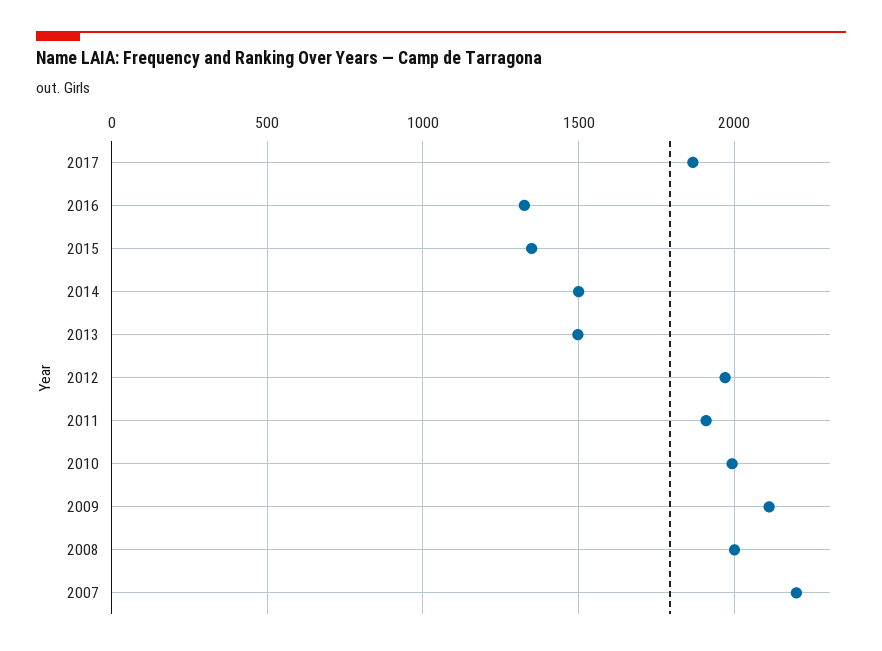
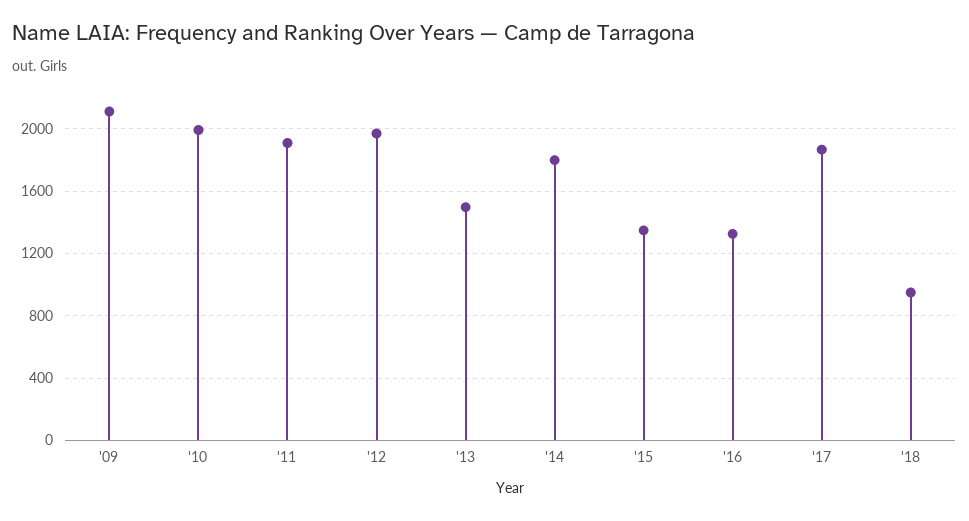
2014: 1500 -> 1800
2008: 2000 -> none
2007: 2200 -> none
'18: none -> 950

